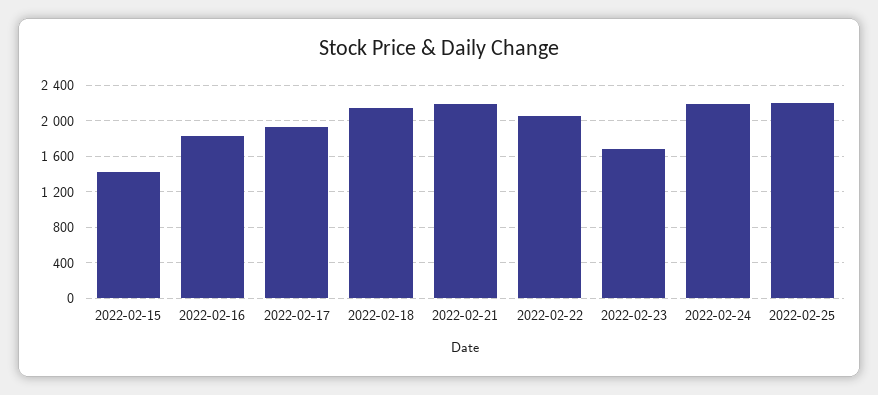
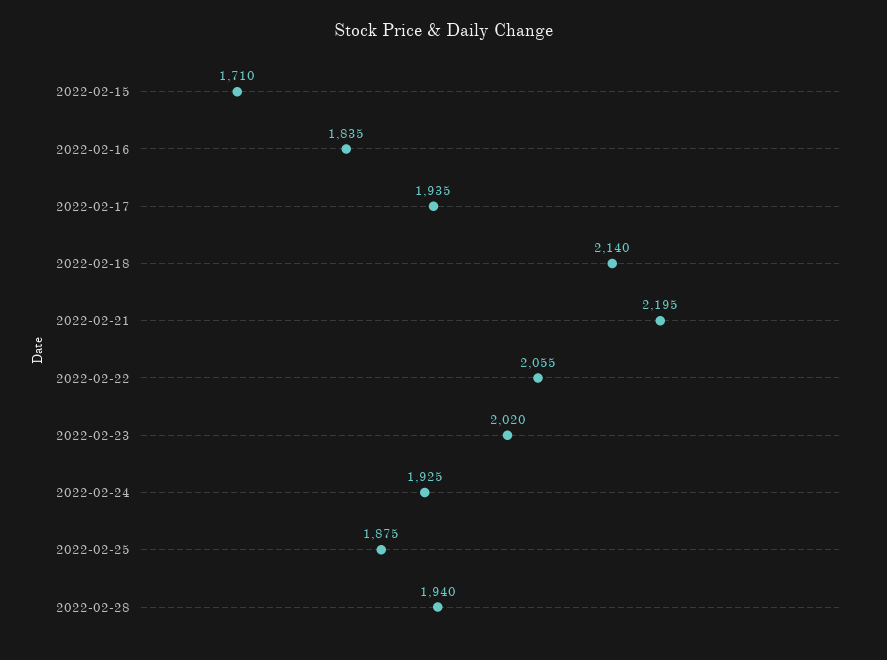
2022-02-15: 1400 -> 1710
2022-02-23: 1700 -> 2020
2022-02-24: 2200 -> 1925
2022-02-25: 2200 -> 1875
2022-02-28: none -> 1940

